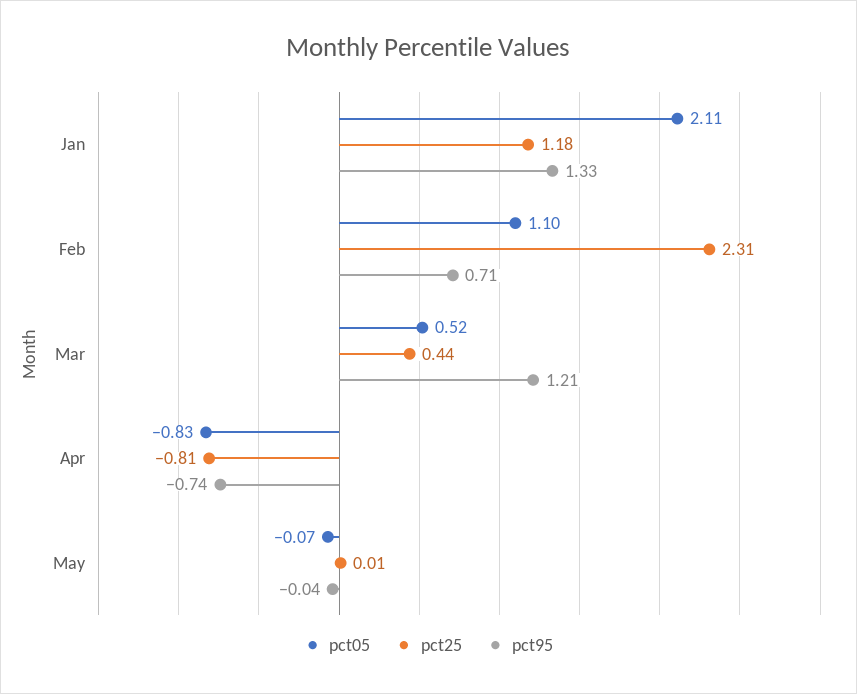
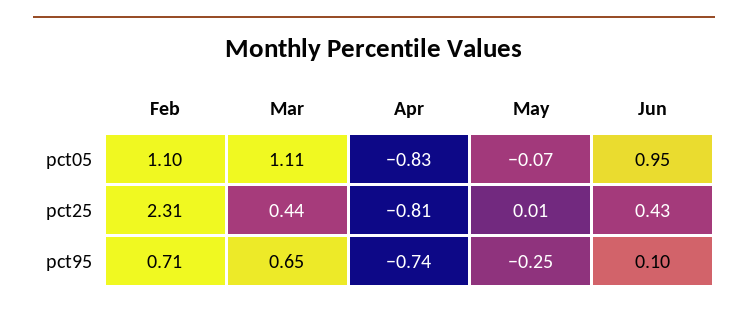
pct05, Jan: 2.11 -> none
pct25, Jan: 1.18 -> none
pct95, Jan: 1.33 -> none
pct05, Mar: 0.52 -> 1.11
pct95, Mar: 1.21 -> 0.65
pct95, May: -0.04 -> -0.25
pct05, Jun: none -> 0.95
pct25, Jun: none -> 0.43
pct95, Jun: none -> 0.1

